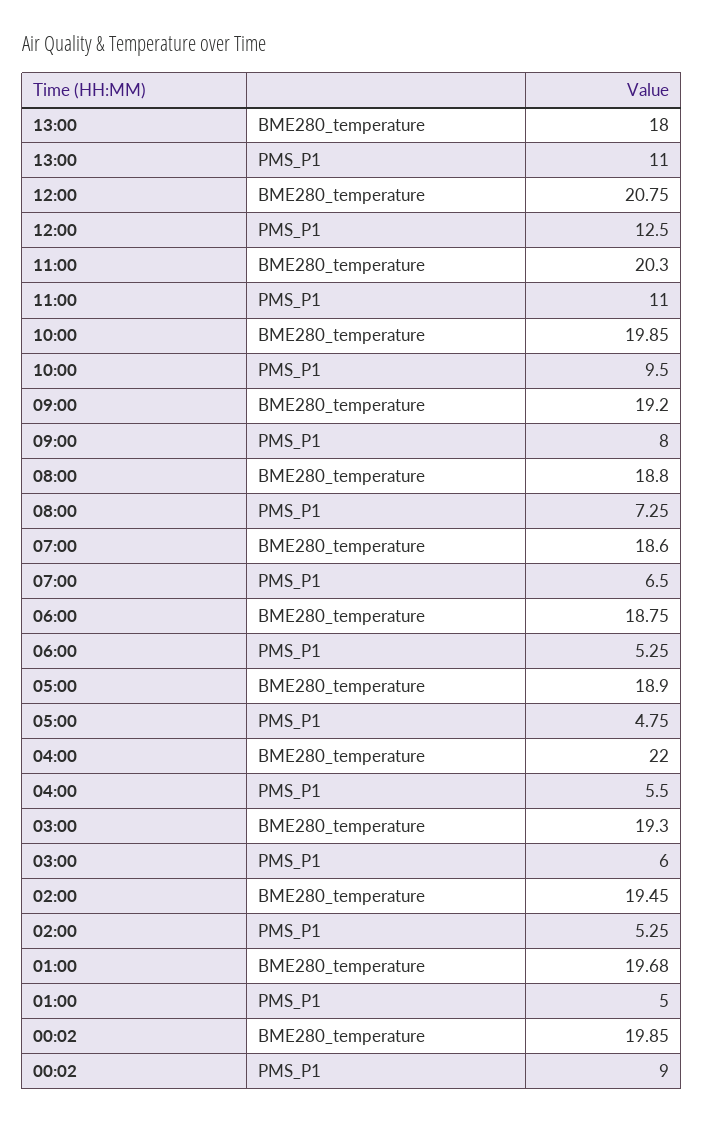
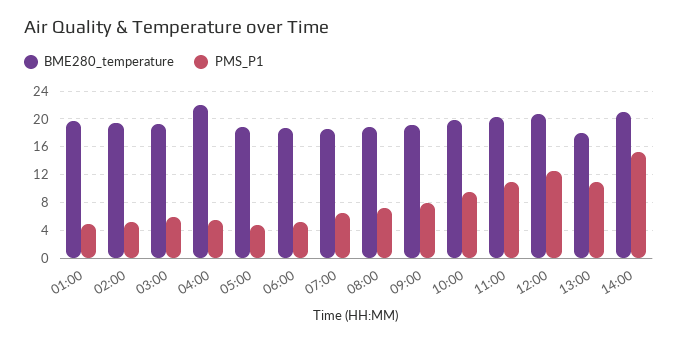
BME280_temperature, 00:02: 19.85 -> none
PMS_P1, 00:02: 9 -> none
BME280_temperature, 14:00: none -> 21
PMS_P1, 14:00: none -> 15

